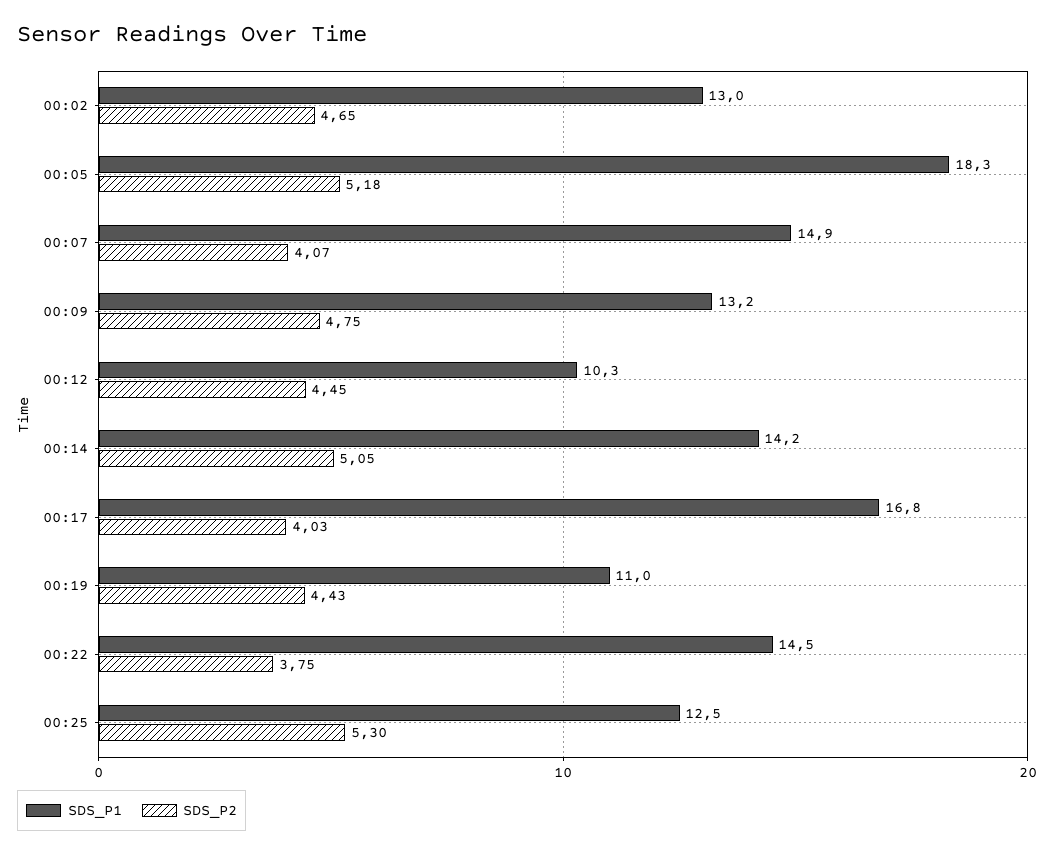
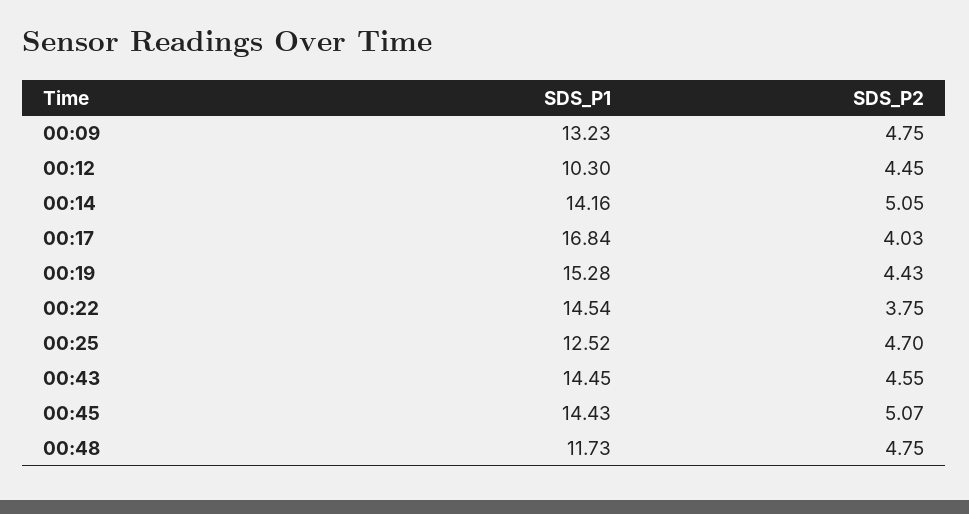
SDS_P1, 00:02: 13 -> none
SDS_P2, 00:02: 4.65 -> none
SDS_P1, 00:05: 18.3 -> none
SDS_P2, 00:05: 5.18 -> none
SDS_P1, 00:07: 14.9 -> none
SDS_P2, 00:07: 4.07 -> none
SDS_P1, 00:19: 11 -> 15.28
SDS_P2, 00:25: 5.3 -> 4.7
SDS_P1, 00:43: none -> 14.45
SDS_P2, 00:43: none -> 4.55
SDS_P1, 00:45: none -> 14.43
SDS_P2, 00:45: none -> 5.07
SDS_P1, 00:48: none -> 11.73
SDS_P2, 00:48: none -> 4.75

